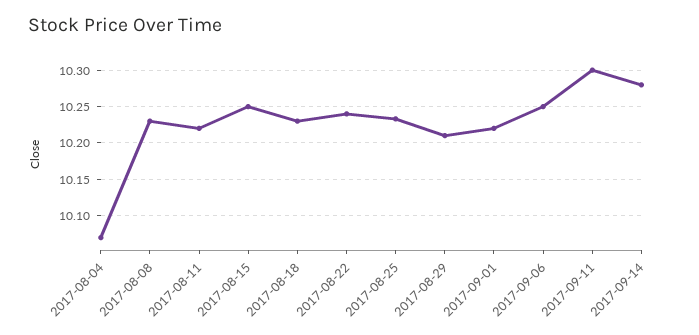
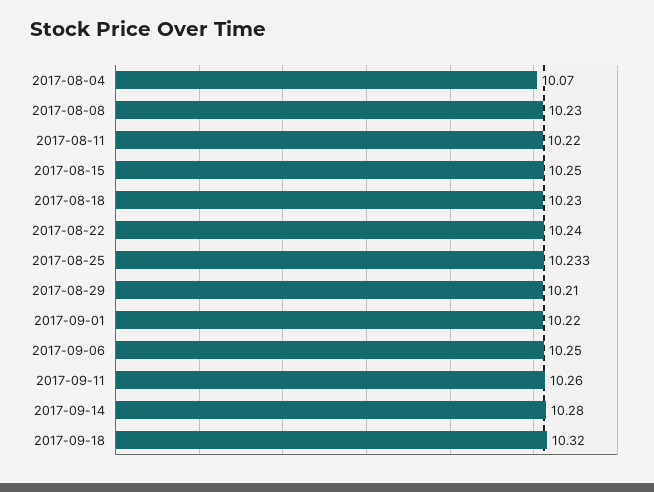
2017-09-11: 10.3 -> 10.26
2017-09-18: none -> 10.32

